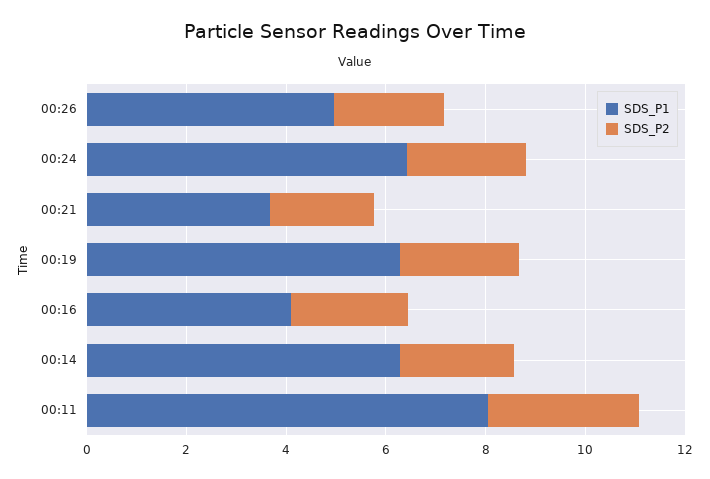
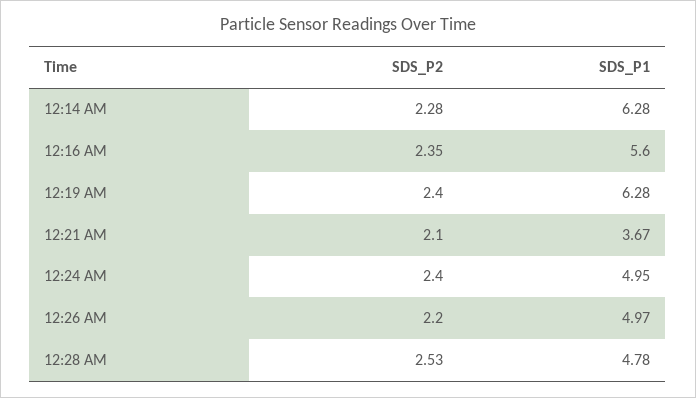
SDS_P1, 00:24: 6.5 -> 4.95
SDS_P1, 00:16: 4 -> 5.6
SDS_P1, 00:11: 8 -> none
SDS_P2, 00:11: 3 -> none
SDS_P2, 12:28 AM: none -> 2.53
SDS_P1, 12:28 AM: none -> 4.78

